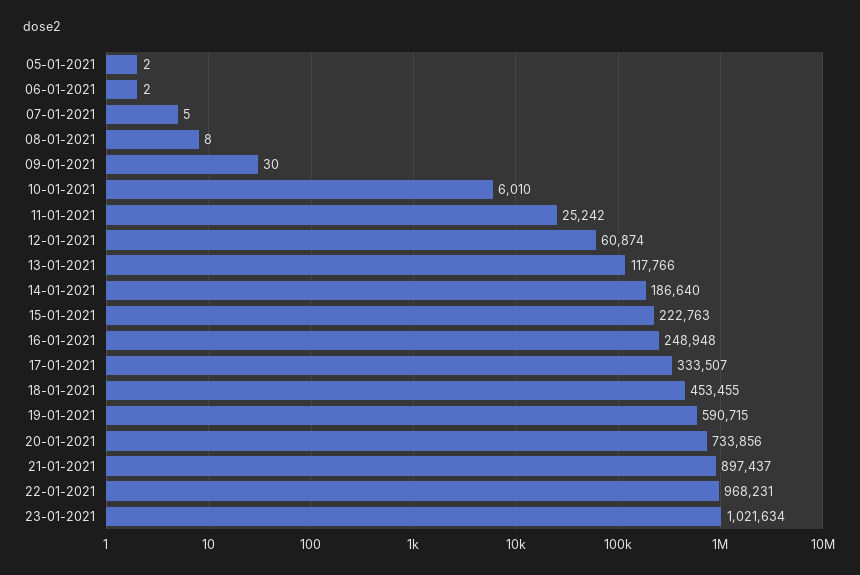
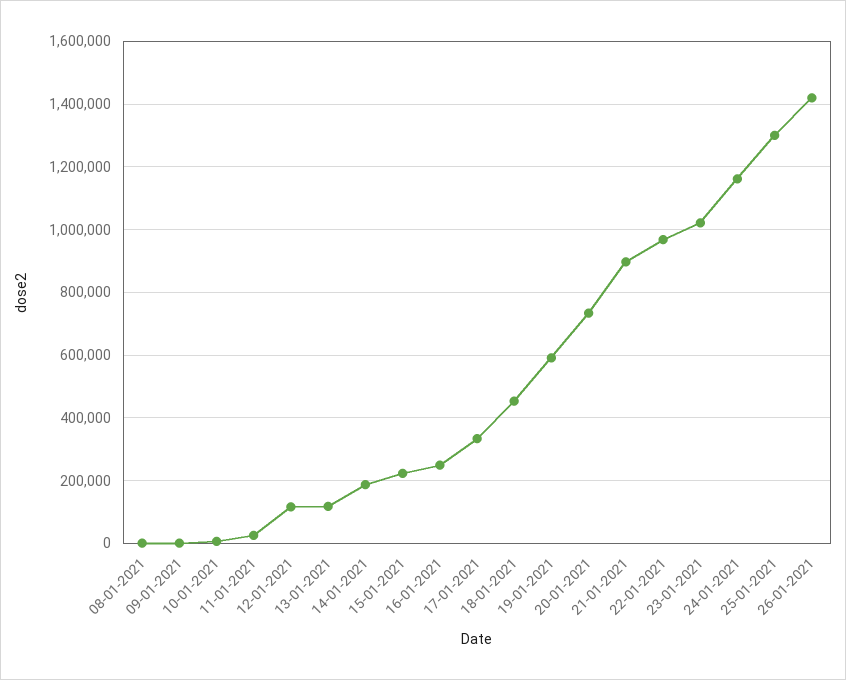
05-01-2021: 2 -> none
06-01-2021: 2 -> none
07-01-2021: 5 -> none
12-01-2021: 60874 -> 120000
24-01-2021: none -> 1160000
25-01-2021: none -> 1300000
26-01-2021: none -> 1420000

